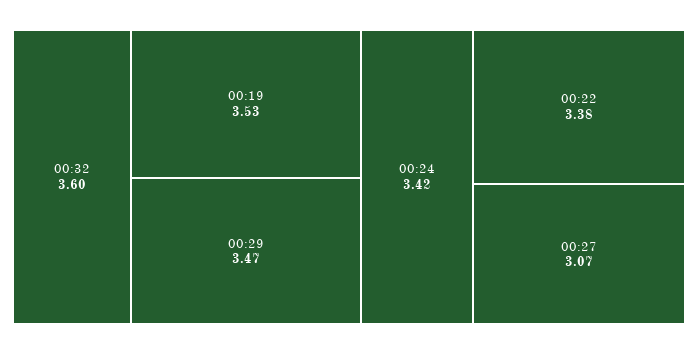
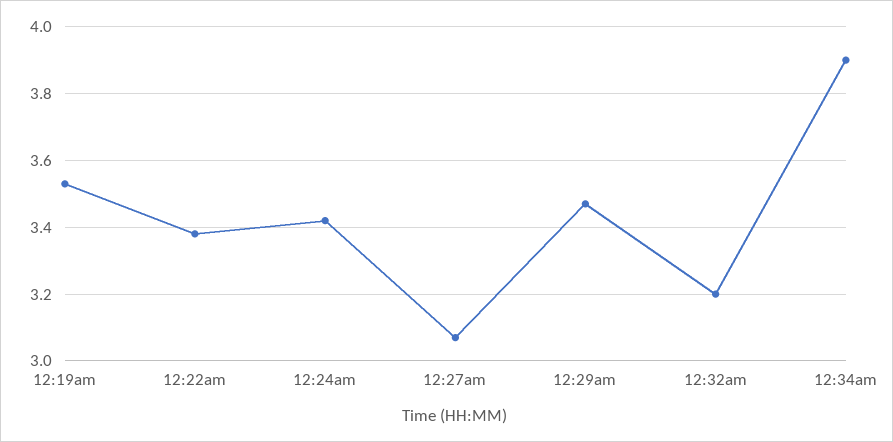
00:32: 3.6 -> 3.2
12:34am: none -> 3.9

